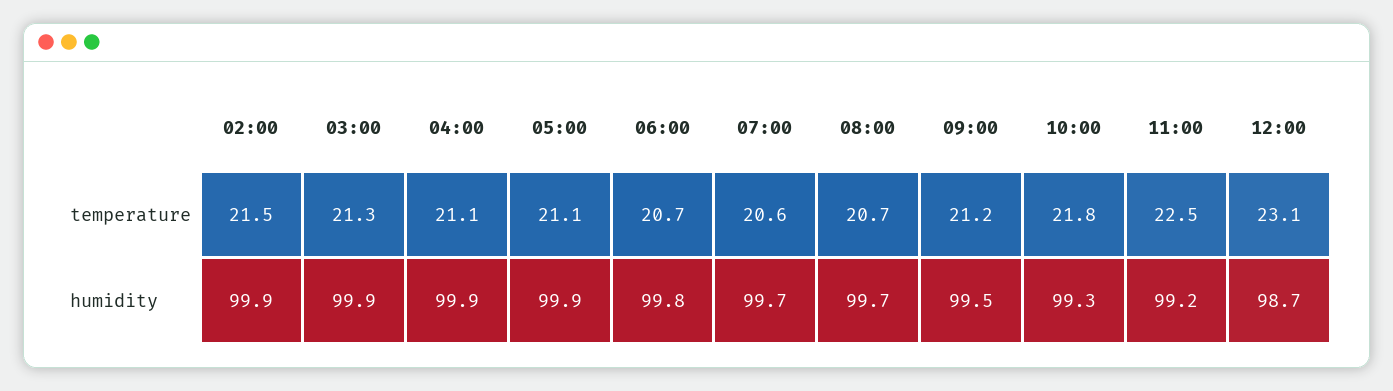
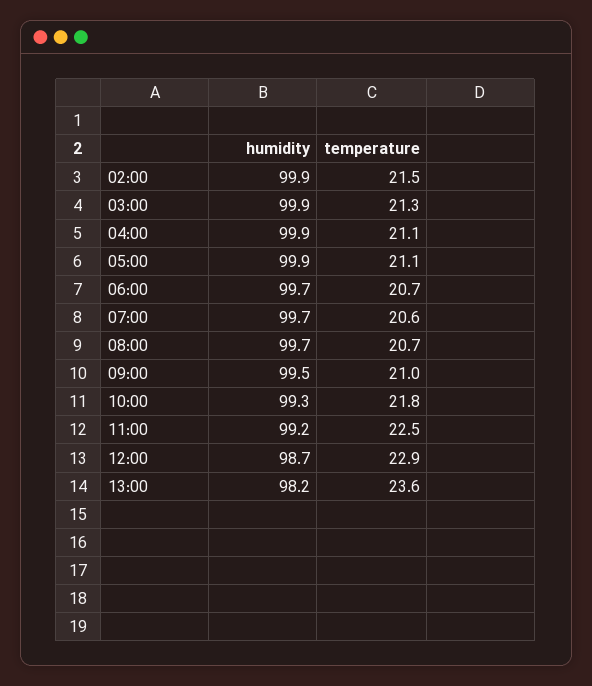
09:00, temperature: 21.2 -> 21
12:00, temperature: 23.1 -> 22.9
06:00, humidity: 99.8 -> 99.7
13:00, humidity: none -> 98.2
13:00, temperature: none -> 23.6

